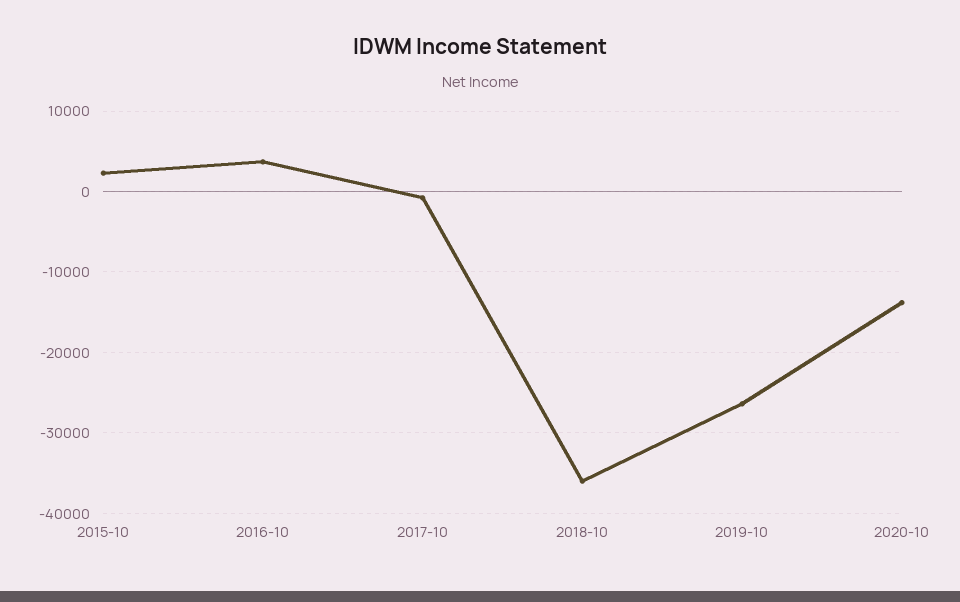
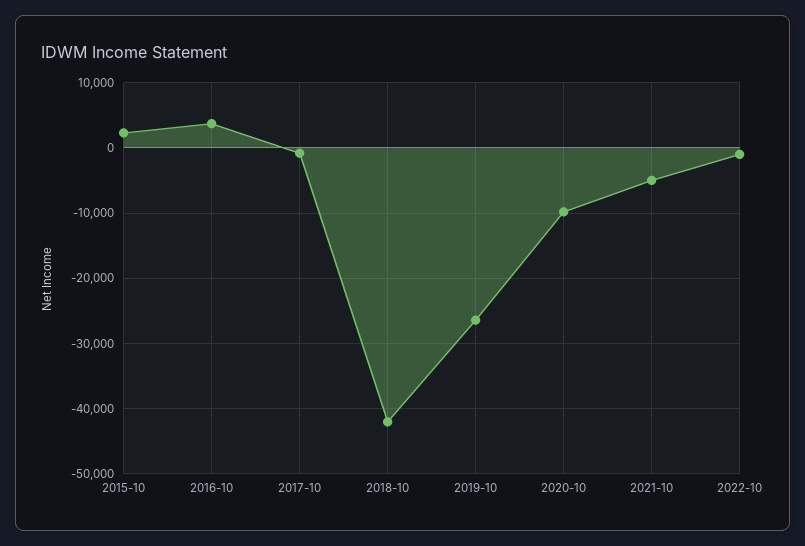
2018-10: -36000 -> -42000
2020-10: -14000 -> -10000
2021-10: none -> -5000
2022-10: none -> -1000

